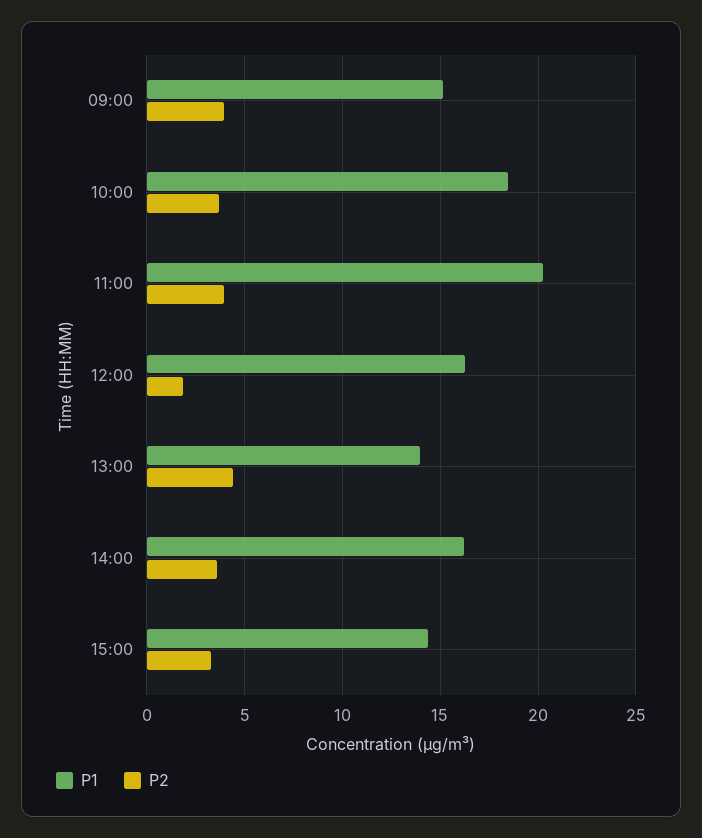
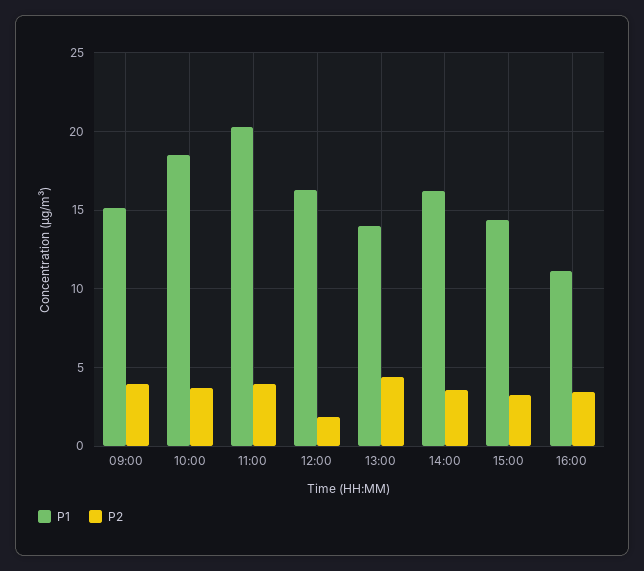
P1, 16:00: none -> 11
P2, 16:00: none -> 3.5

